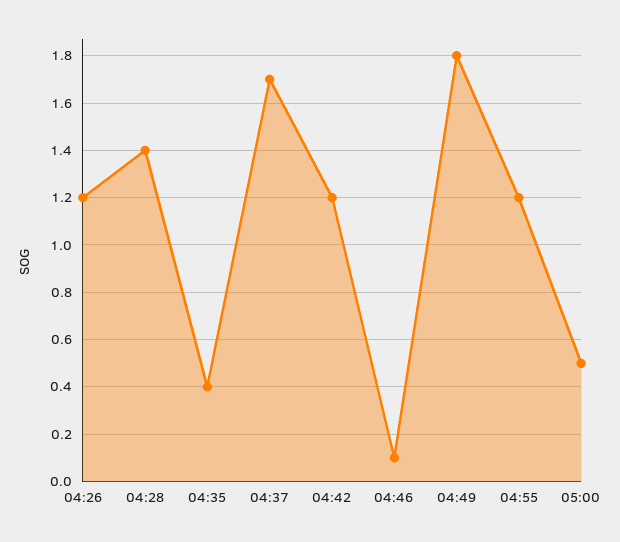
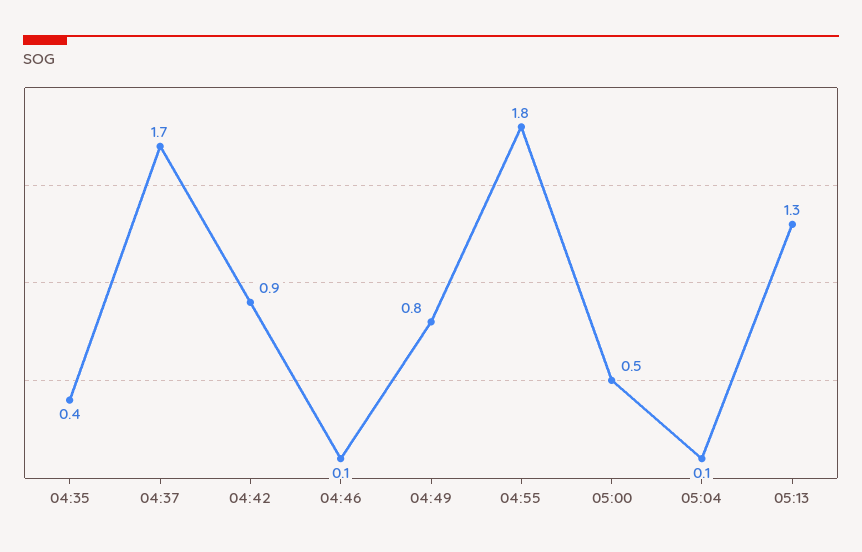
04:26: 1.2 -> none
04:28: 1.4 -> none
04:42: 1.2 -> 0.9
04:49: 1.8 -> 0.8
04:55: 1.2 -> 1.8
05:04: none -> 0.1
05:13: none -> 1.3

